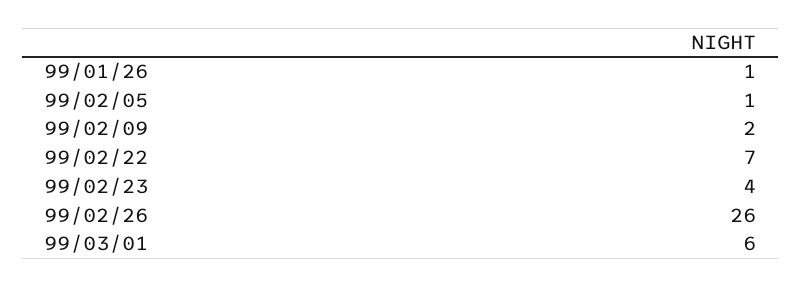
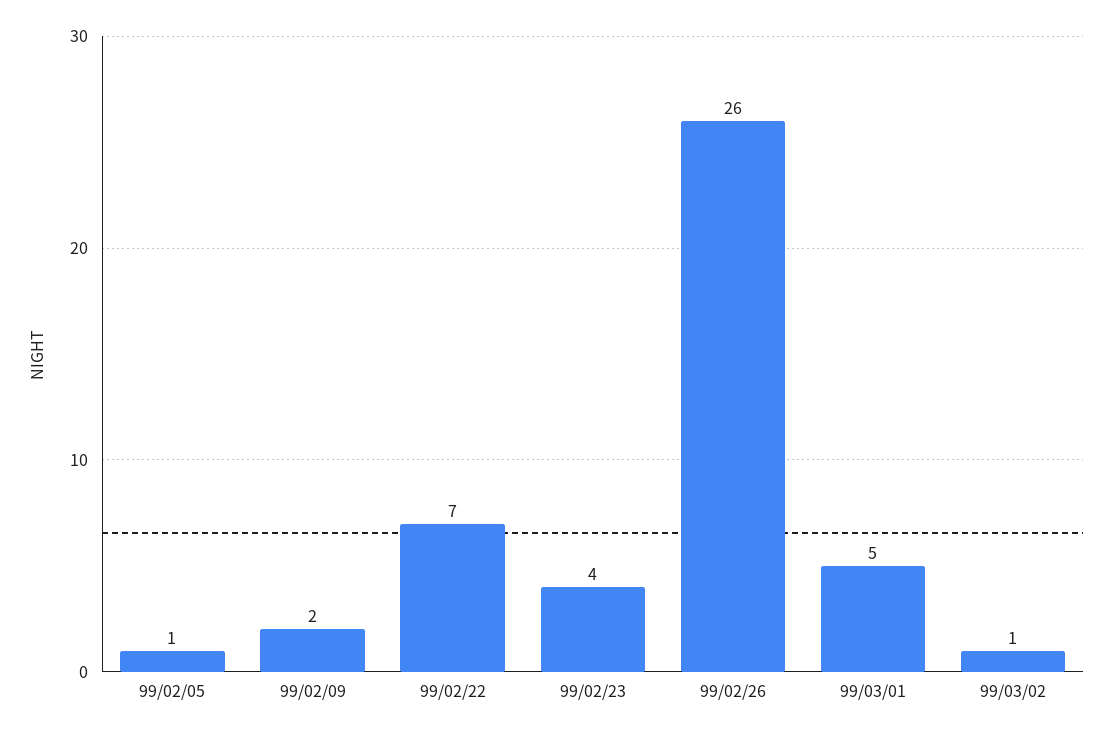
99/01/26: 1 -> none
99/03/01: 6 -> 5
99/03/02: none -> 1

